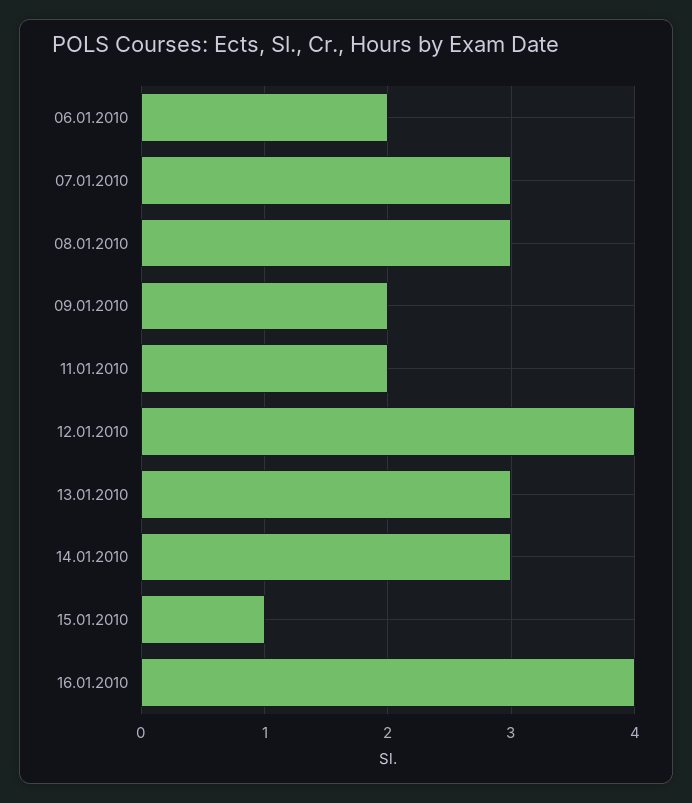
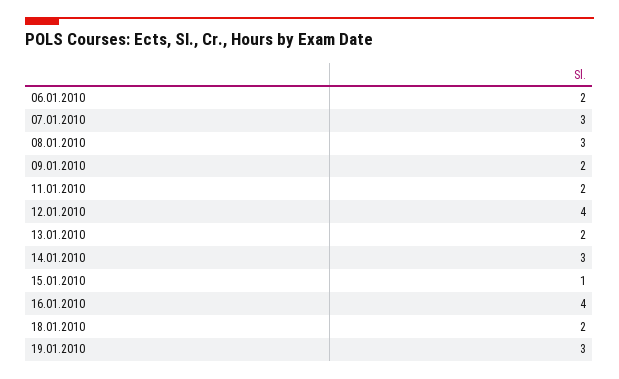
13.01.2010: 3 -> 2
18.01.2010: none -> 2
19.01.2010: none -> 3

